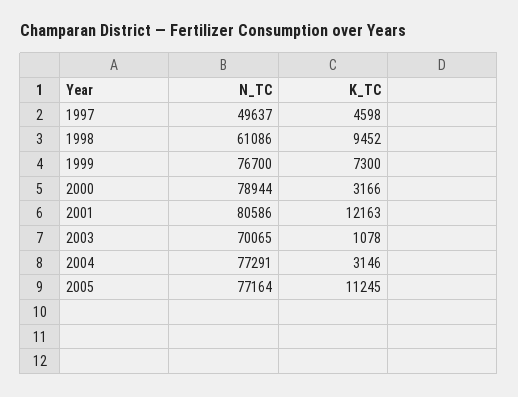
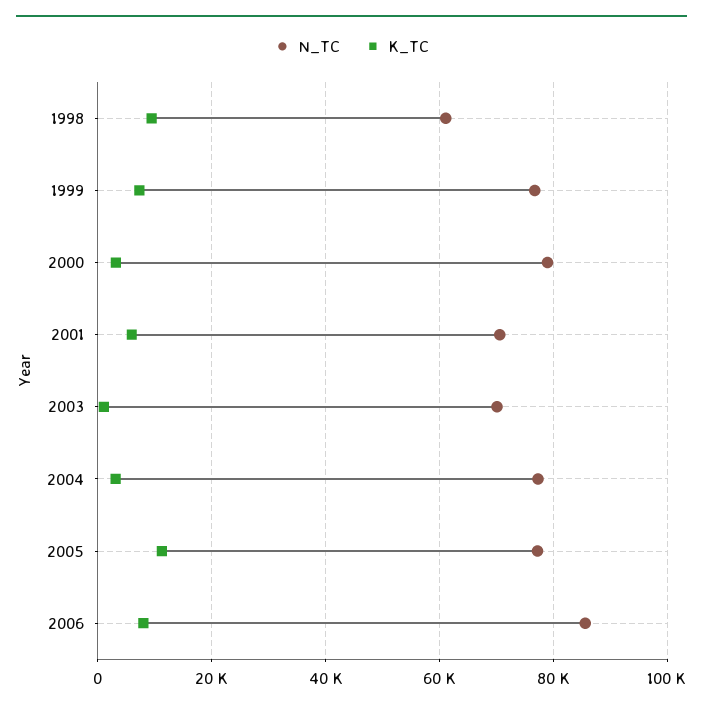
N_TC, 1997: 49637 -> none
K_TC, 1997: 4598 -> none
N_TC, 2001: 80586 -> 70000
K_TC, 2001: 12163 -> 6000
N_TC, 2006: none -> 86000
K_TC, 2006: none -> 8000

